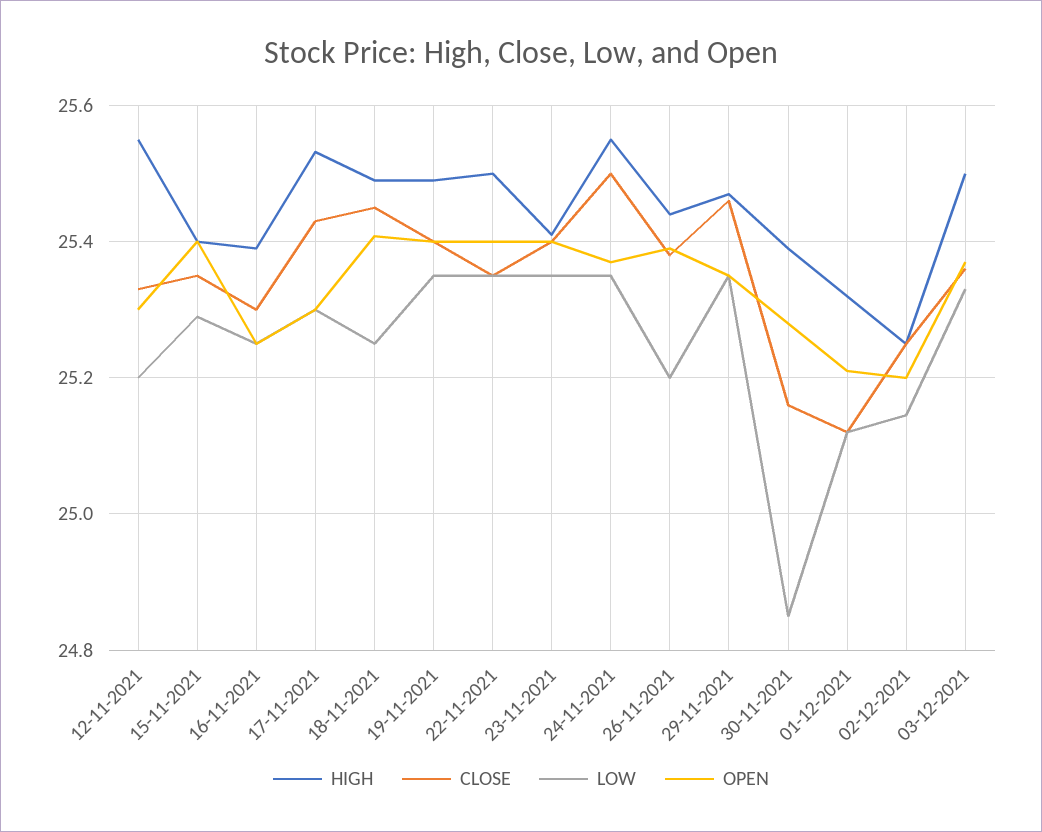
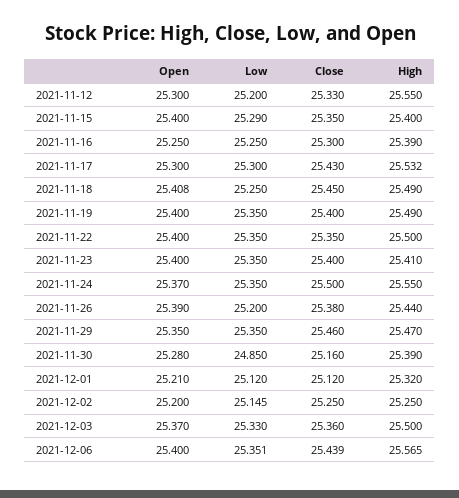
OPEN, 2021-12-06: none -> 25.4
LOW, 2021-12-06: none -> 25.351
CLOSE, 2021-12-06: none -> 25.439
HIGH, 2021-12-06: none -> 25.565

